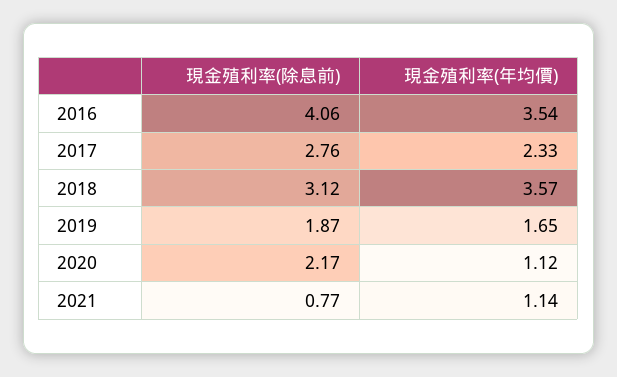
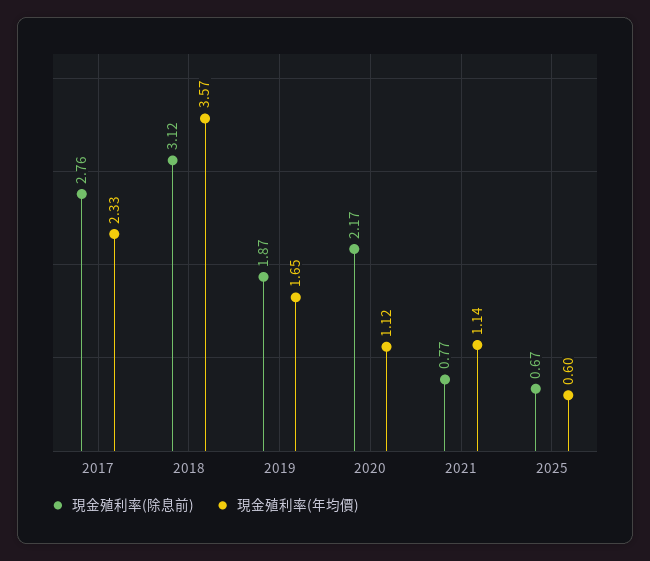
現金殖利率(除息前), 2016: 4.06 -> none
現金殖利率(年均價), 2016: 3.54 -> none
現金殖利率(除息前), 2025: none -> 0.67
現金殖利率(年均價), 2025: none -> 0.6

